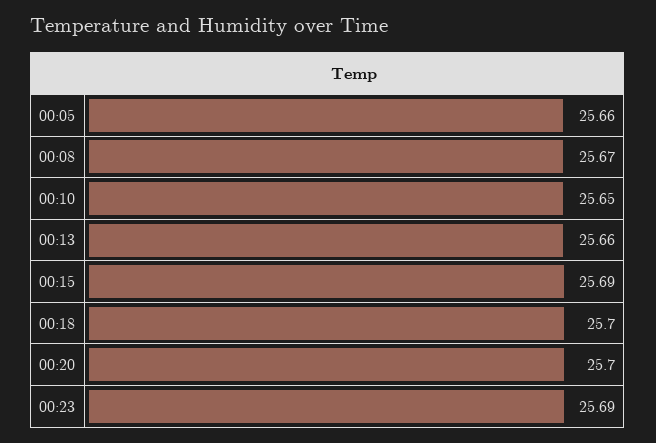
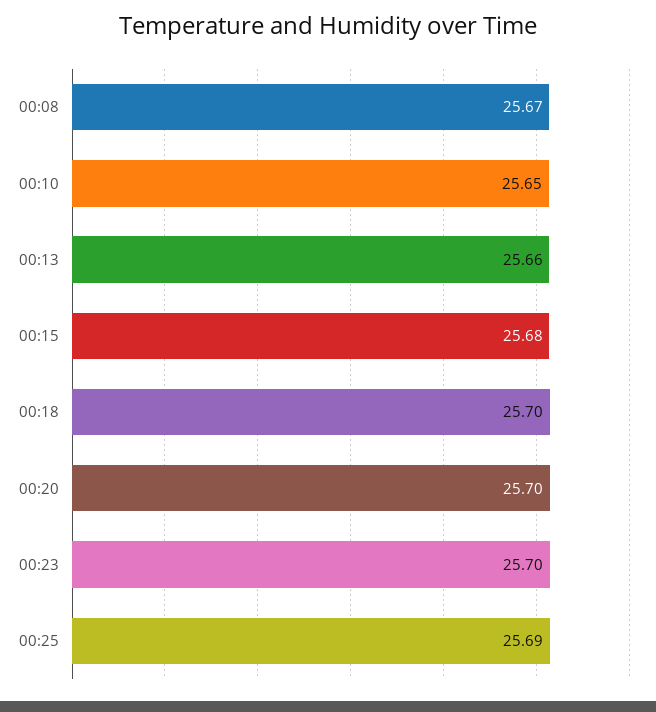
00:05: 25.66 -> none
00:15: 25.69 -> 25.68
00:23: 25.69 -> 25.7
00:25: none -> 25.69

